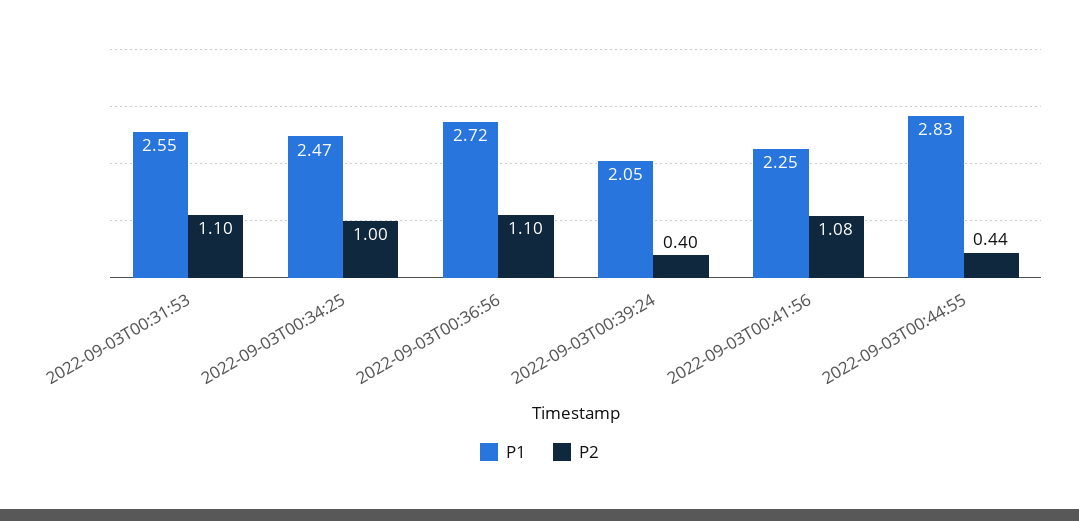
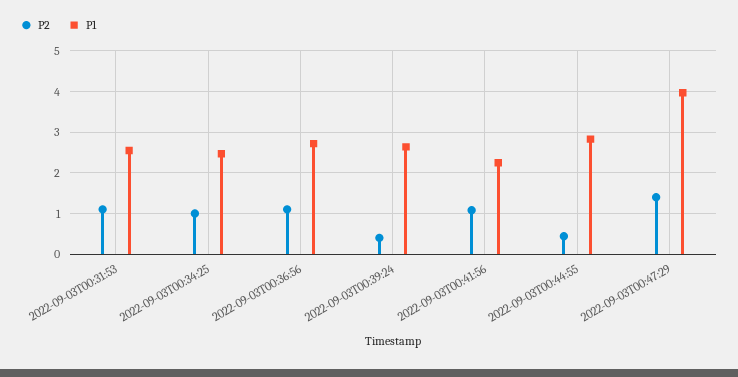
P1, 2022-09-03T00:39:24: 2.05 -> 2.6
P2, 2022-09-03T00:47:29: none -> 1.4
P1, 2022-09-03T00:47:29: none -> 4

